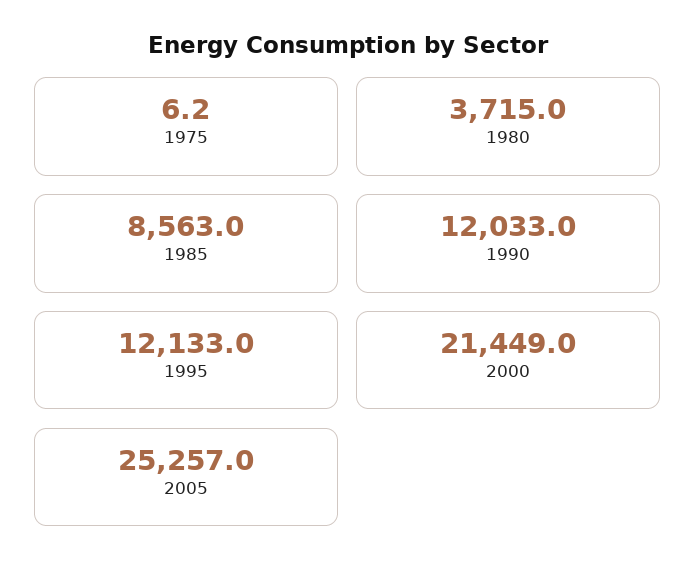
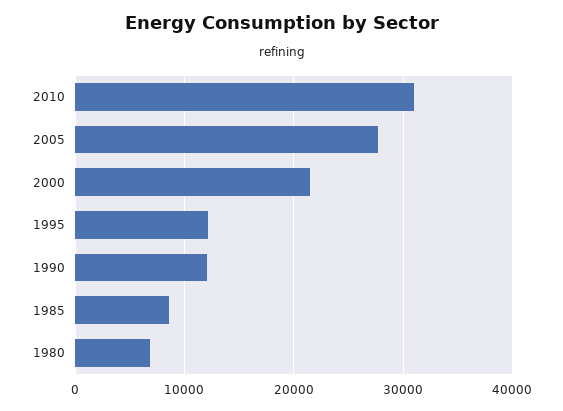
1975: 6.2 -> none
1980: 3715 -> 7000
2005: 25257 -> 28000
2010: none -> 31000

